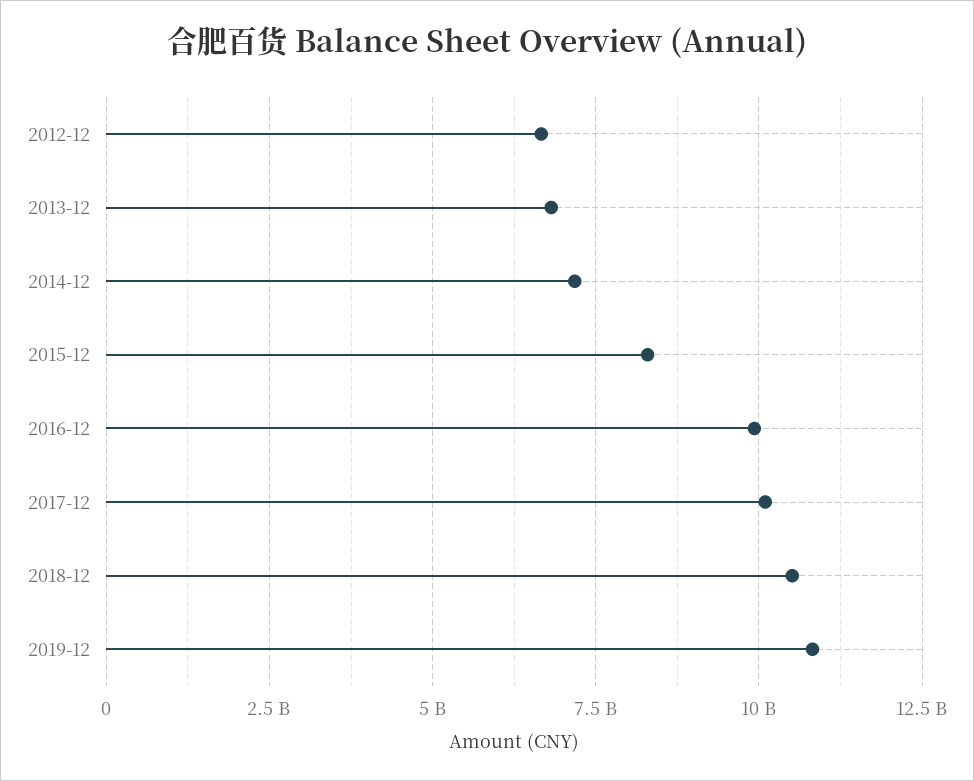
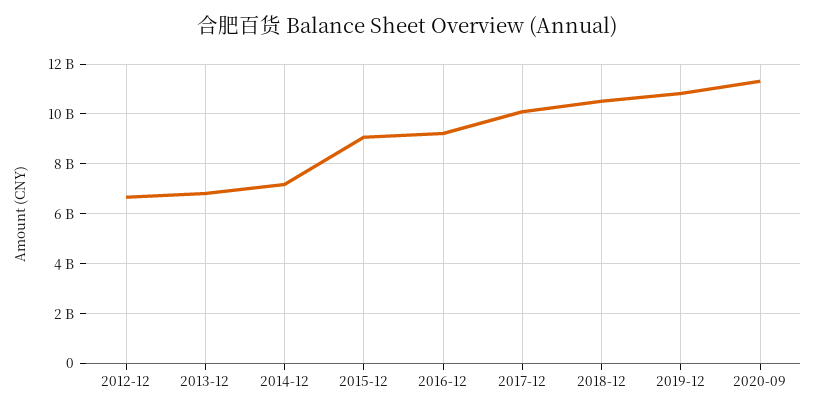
2015-12: 8250000000 -> 9000000000
2016-12: 10000000000 -> 9250000000
2020-09: none -> 11250000000

